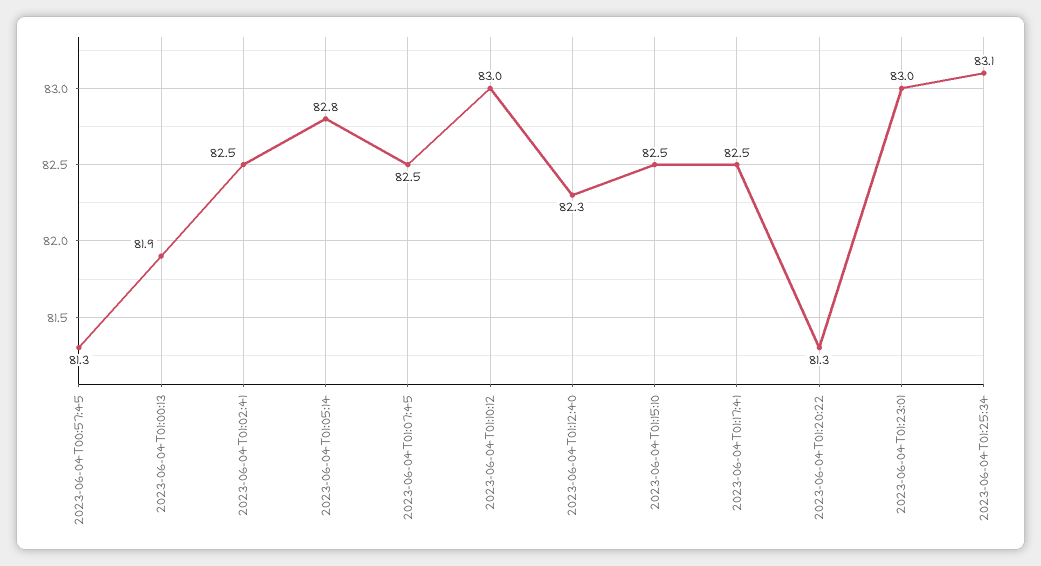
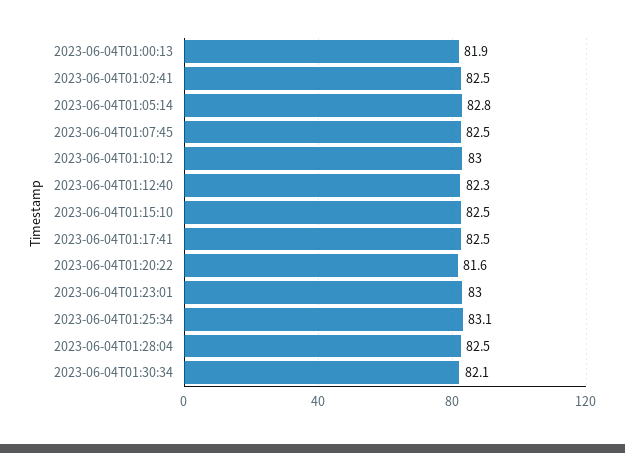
2023-06-04T00:57:45: 81.3 -> none
2023-06-04T01:20:22: 81.3 -> 81.6
2023-06-04T01:28:04: none -> 82.5
2023-06-04T01:30:34: none -> 82.1

